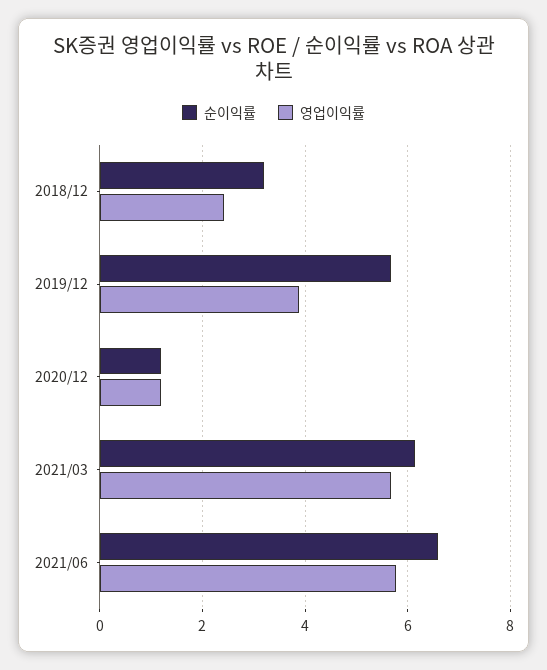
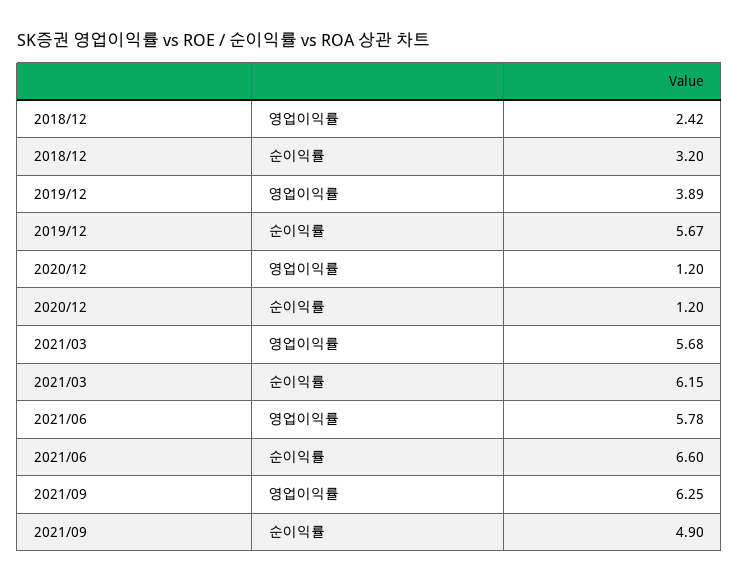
영업이익률, 2021/09: none -> 6.25
순이익률, 2021/09: none -> 4.9

